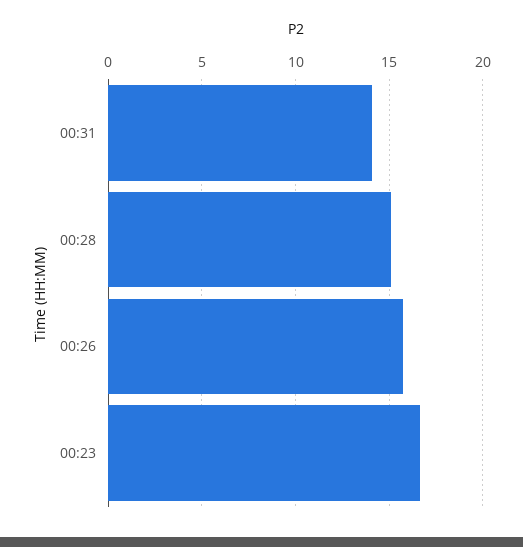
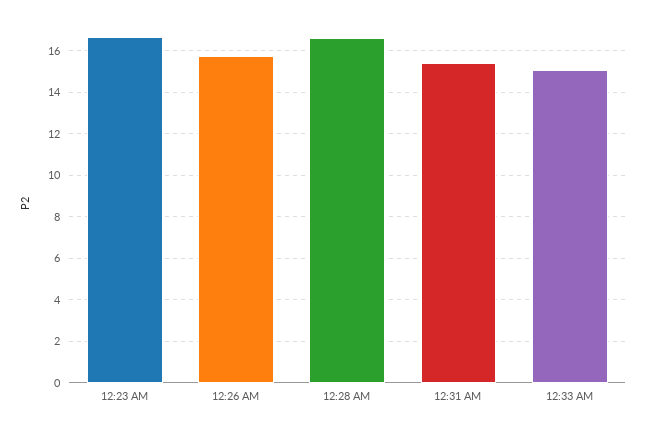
00:31: 14 -> 15.5
00:28: 15 -> 16.5
12:33 AM: none -> 15

